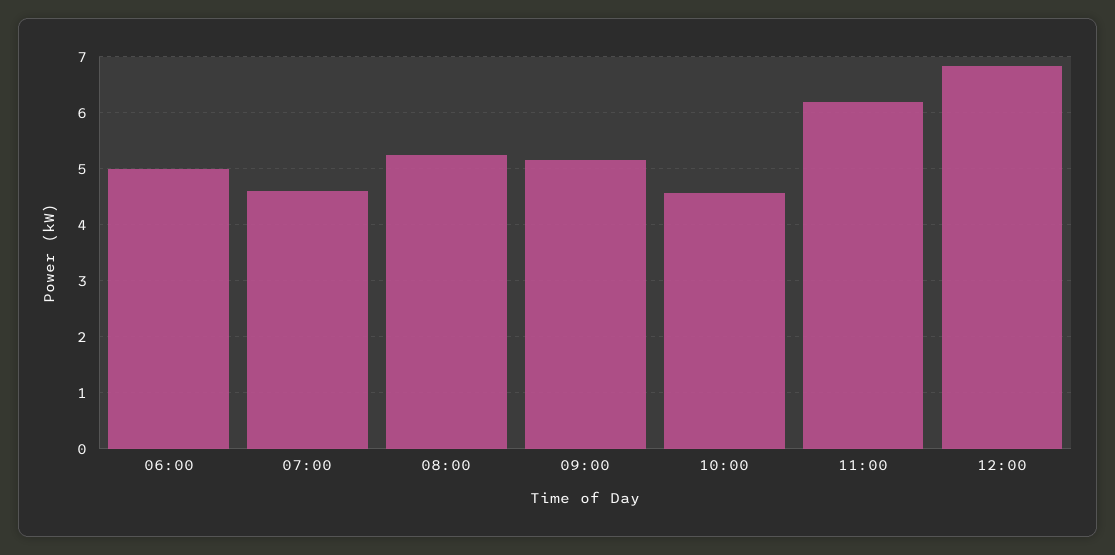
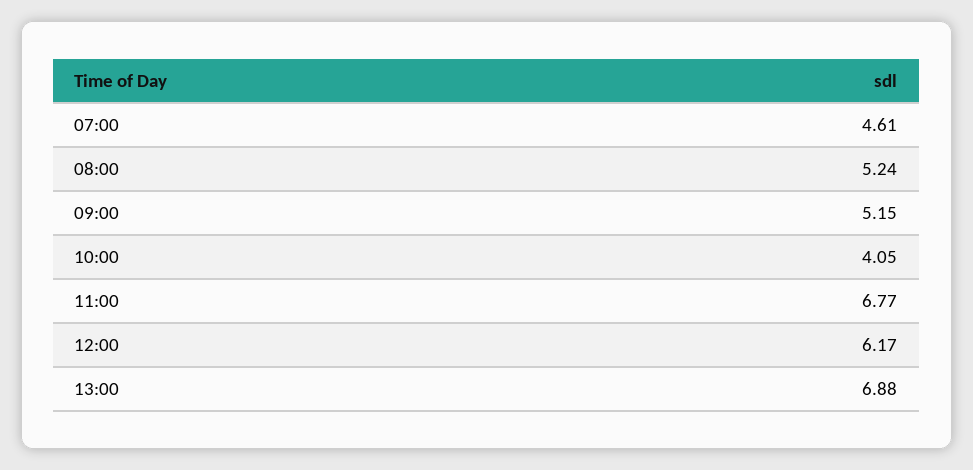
06:00: 5 -> none
10:00: 4.6 -> 4.05
11:00: 6.2 -> 6.77
12:00: 6.8 -> 6.17
13:00: none -> 6.88

